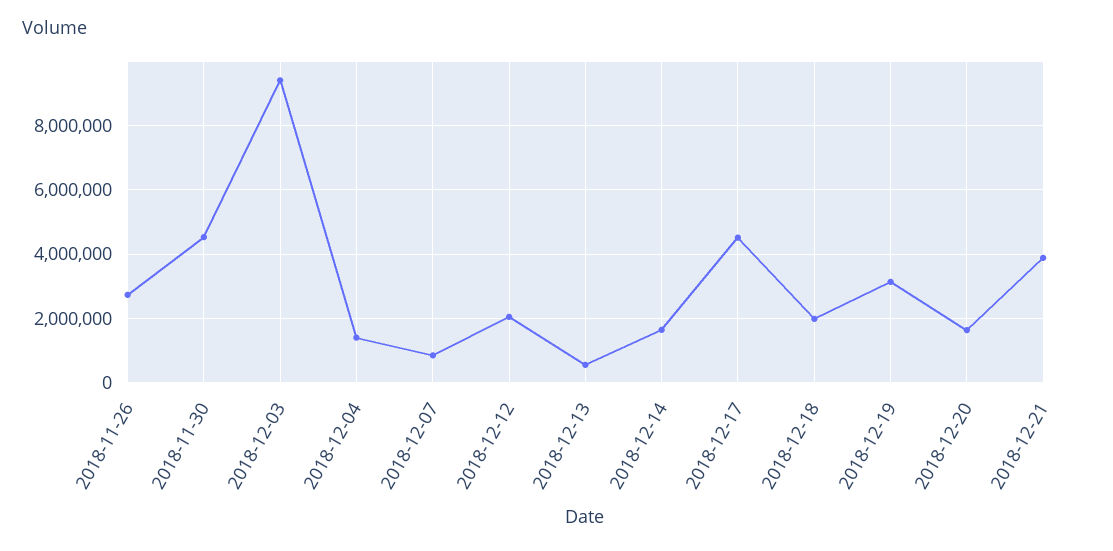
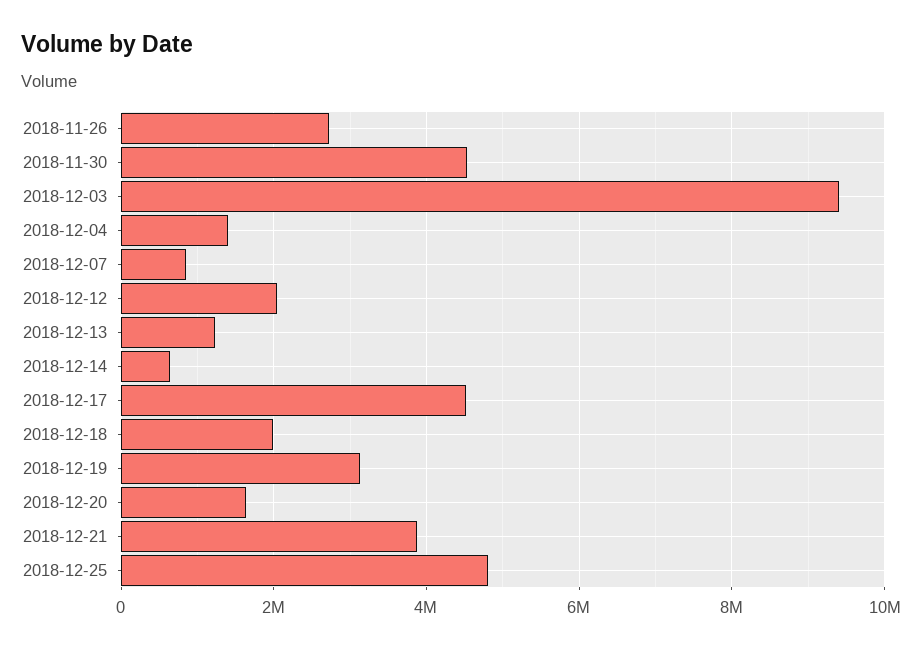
2018-12-13: 600000 -> 1200000
2018-12-14: 1600000 -> 600000
2018-12-25: none -> 4800000

